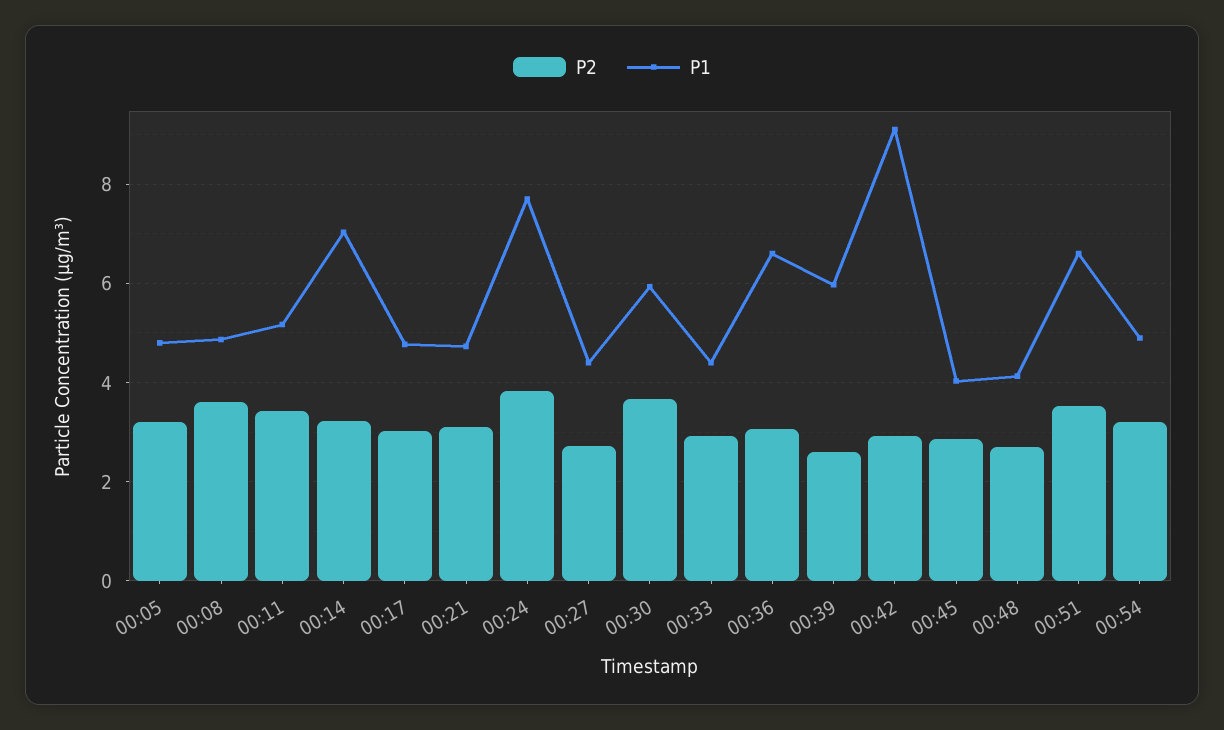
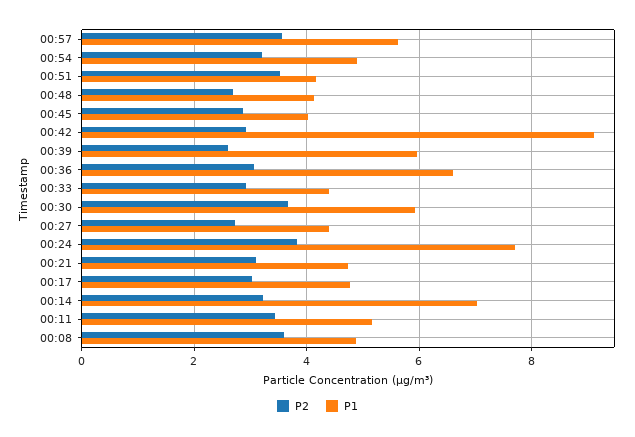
P2, 00:05: 3.2 -> none
P1, 00:05: 4.8 -> none
P1, 00:51: 6.6 -> 4.2
P2, 00:57: none -> 3.6
P1, 00:57: none -> 5.6

